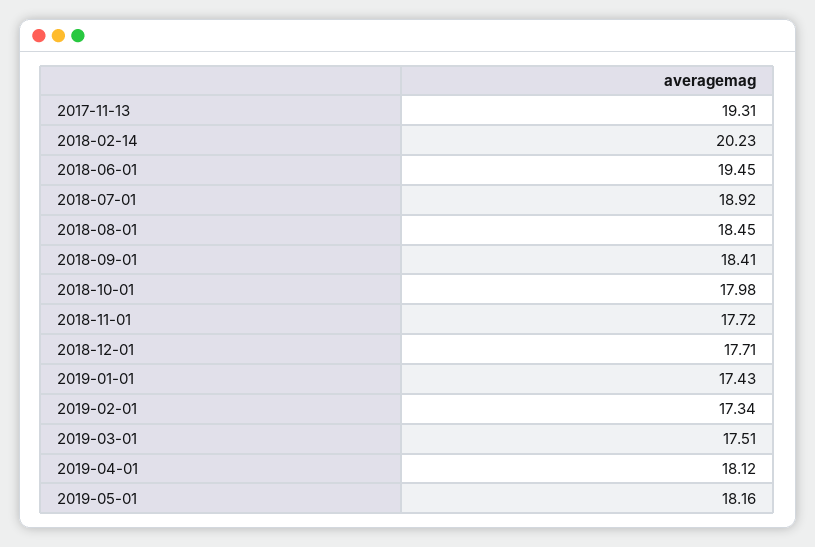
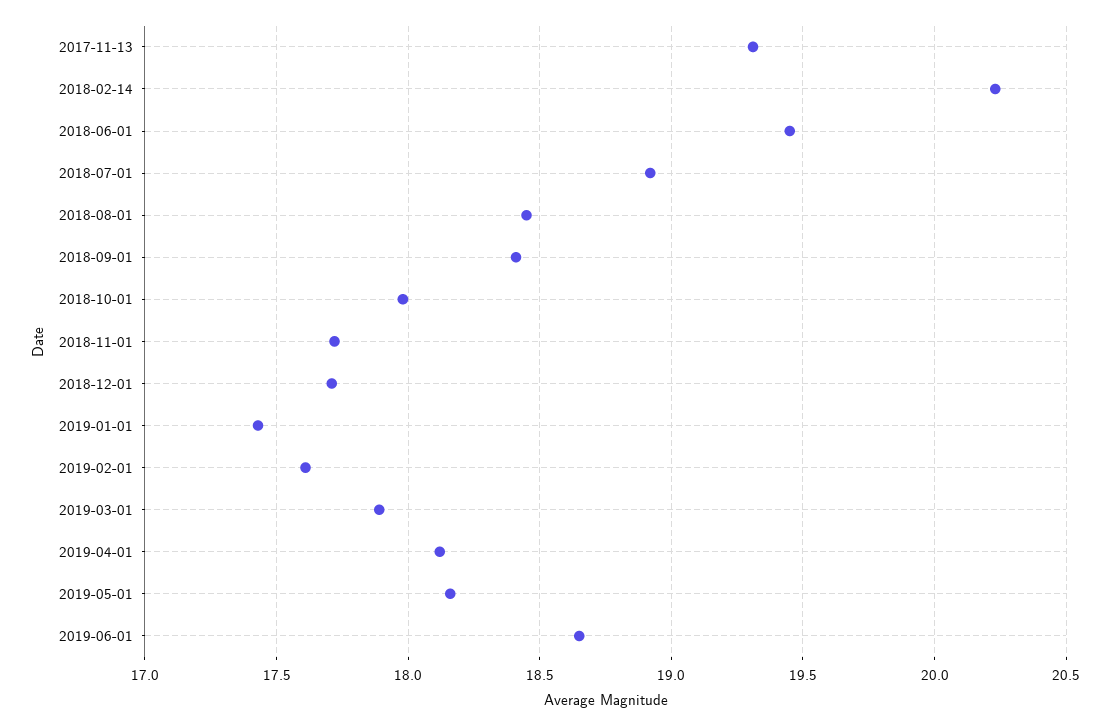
2019-02-01: 17.34 -> 17.6
2019-03-01: 17.51 -> 17.9
2019-06-01: none -> 18.65

